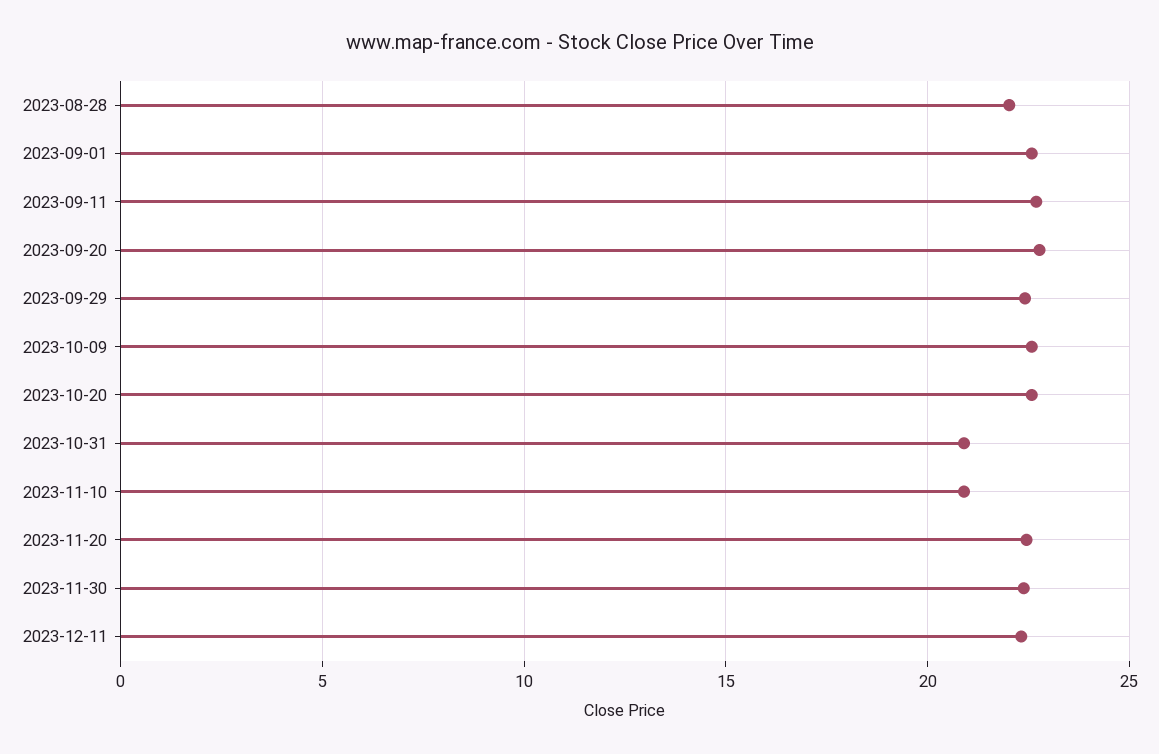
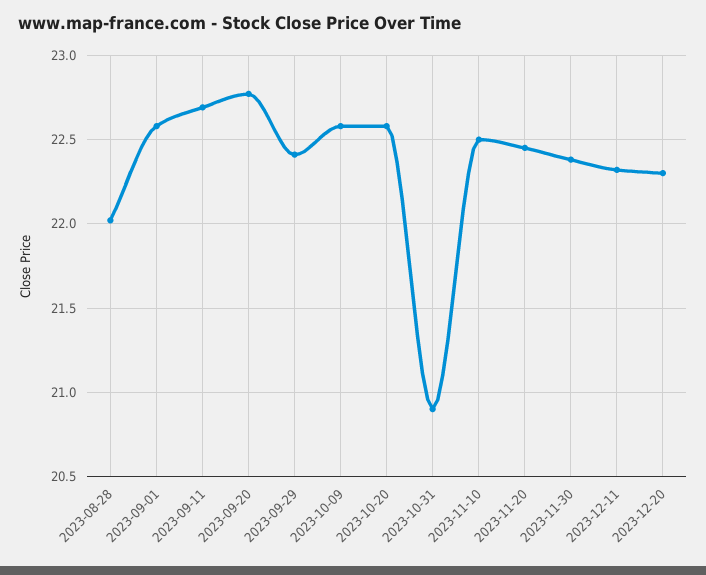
2023-11-10: 21 -> 22.5
2023-12-20: none -> 22.3

